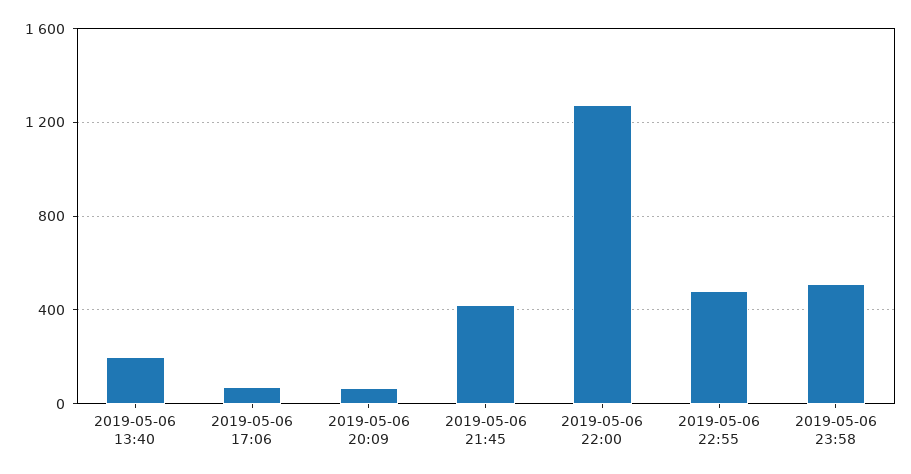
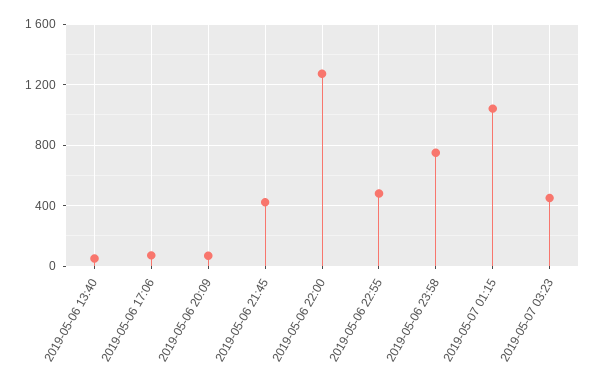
2019-05-06 13:40: 200 -> 50
2019-05-06 23:58: 500 -> 750
2019-05-07 01:15: none -> 1050
2019-05-07 03:23: none -> 450

